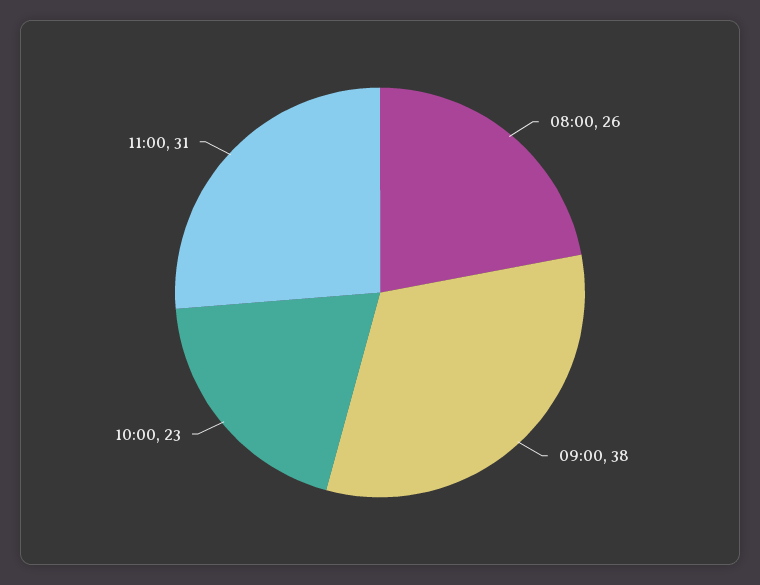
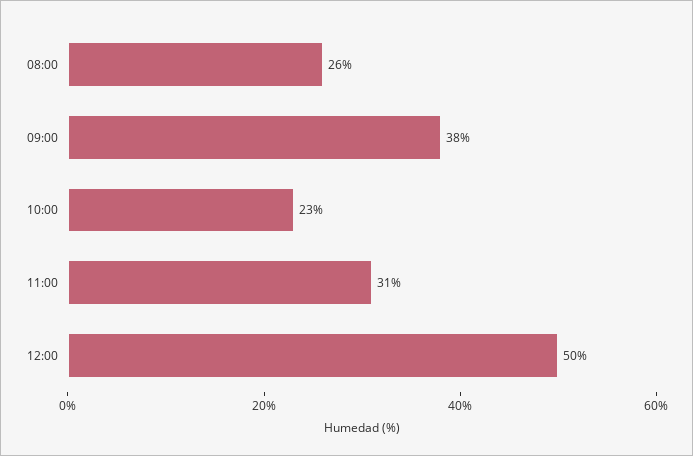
12:00: none -> 50

